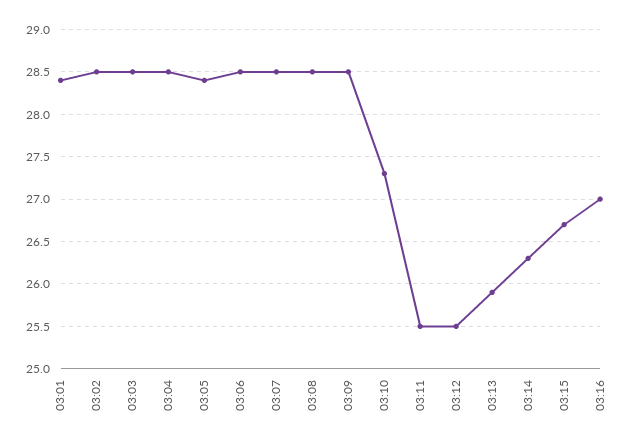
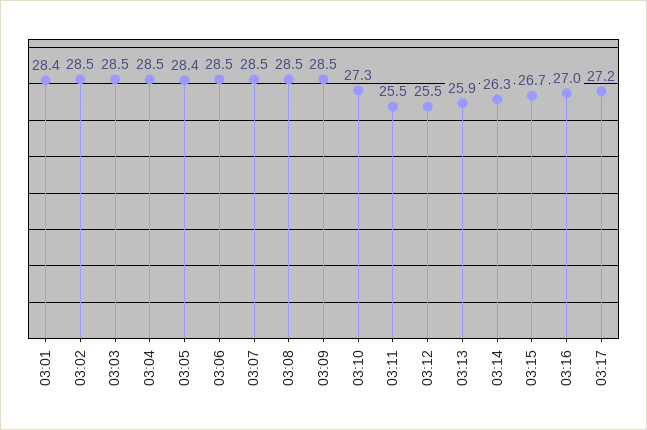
03:17: none -> 27.2

